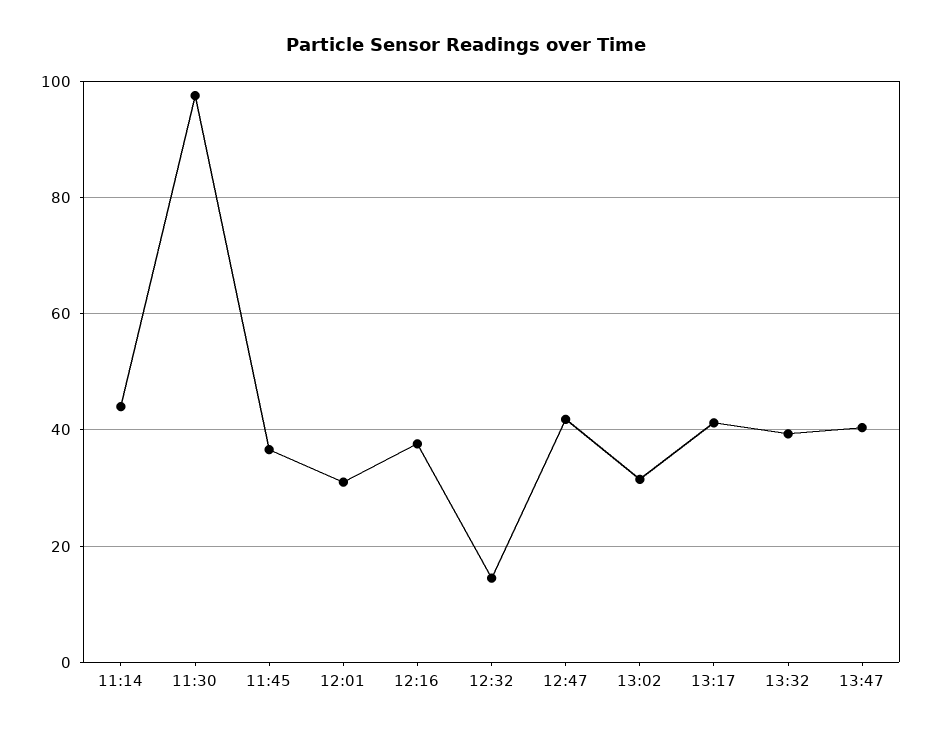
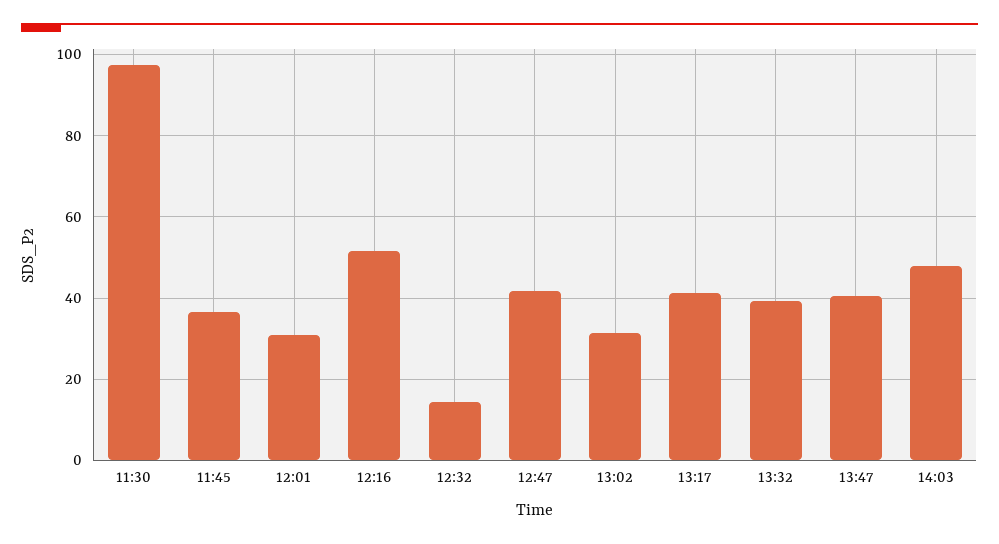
11:14: 44 -> none
12:16: 38 -> 52
14:03: none -> 48

